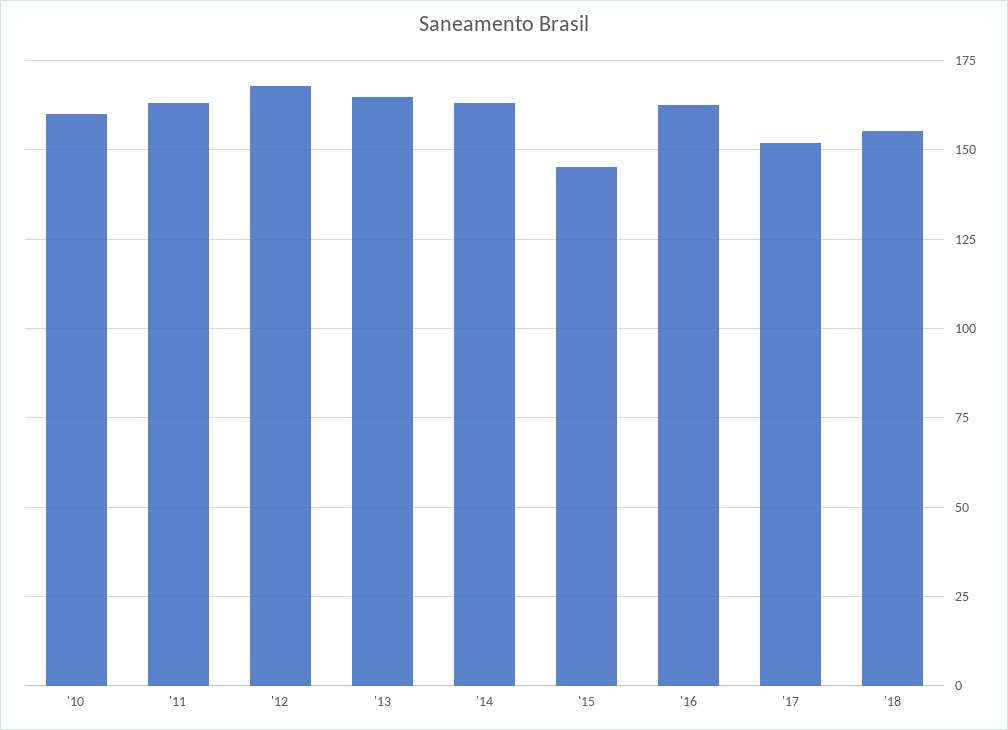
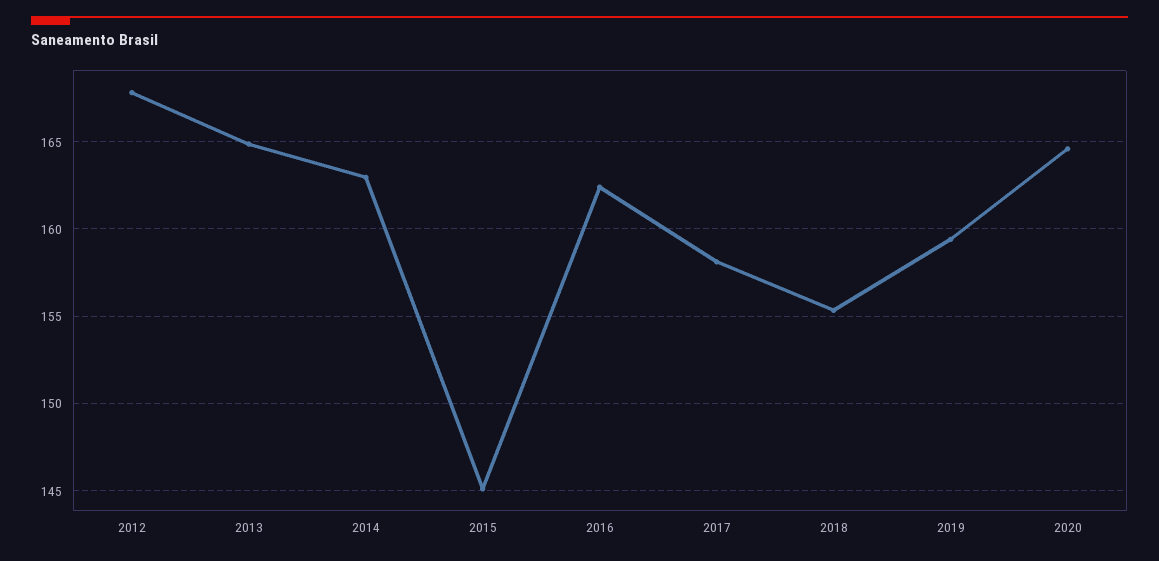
'10: 160 -> none
'11: 162.5 -> none
'17: 152.5 -> 158
2019: none -> 159.5
2020: none -> 164.5

